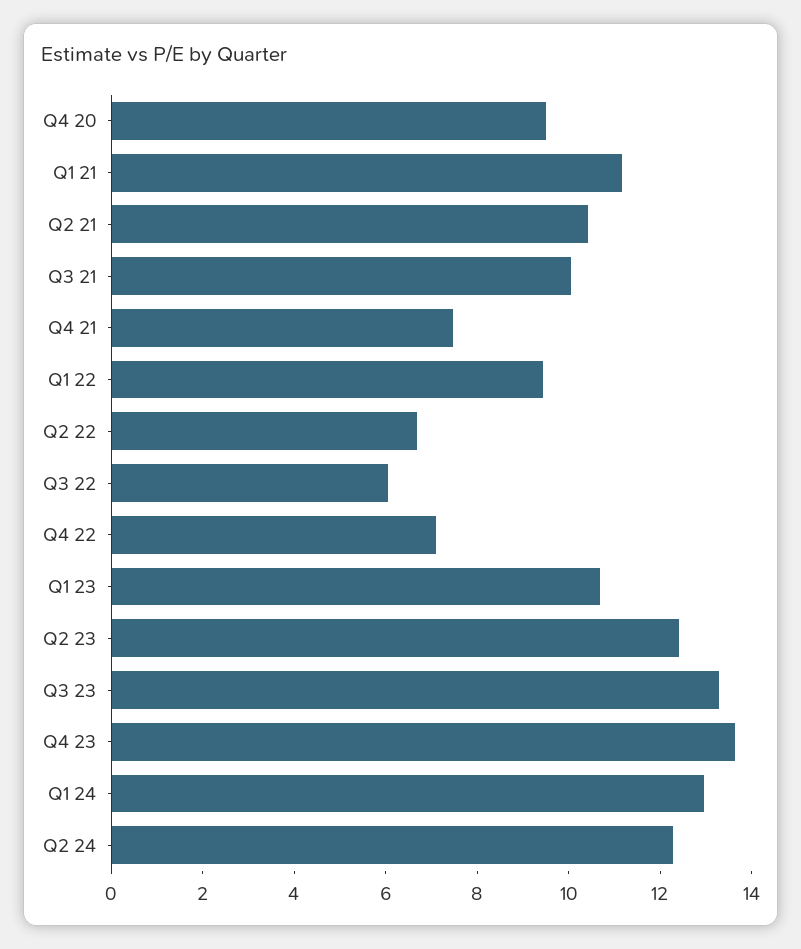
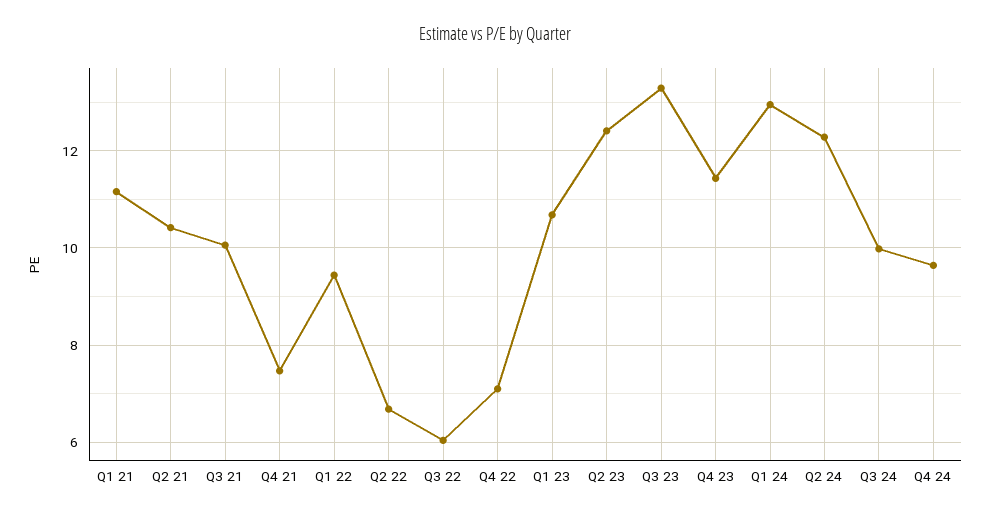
Q4 20: 9.5 -> none
Q4 23: 13.5 -> 11.4
Q3 24: none -> 10
Q4 24: none -> 9.6

